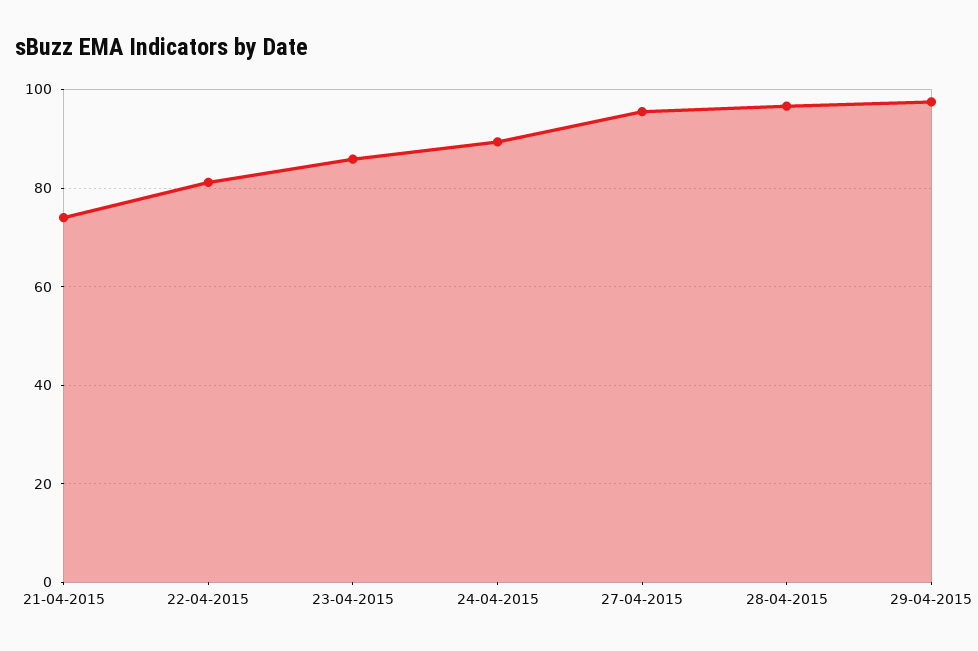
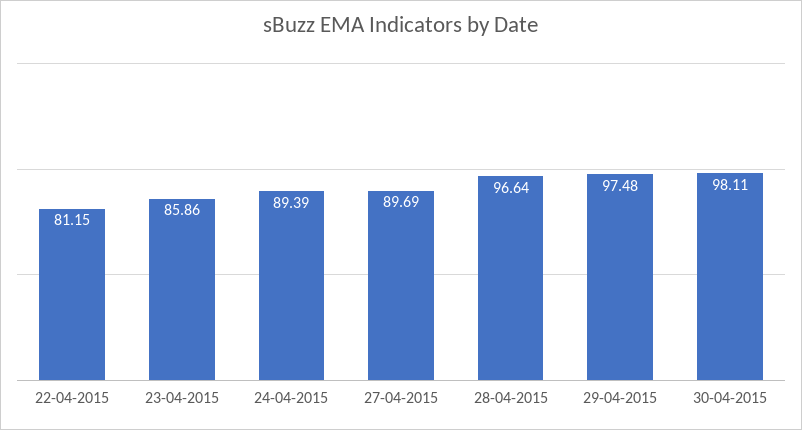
21-04-2015: 74 -> none
27-04-2015: 96 -> 89.69
30-04-2015: none -> 98.11

